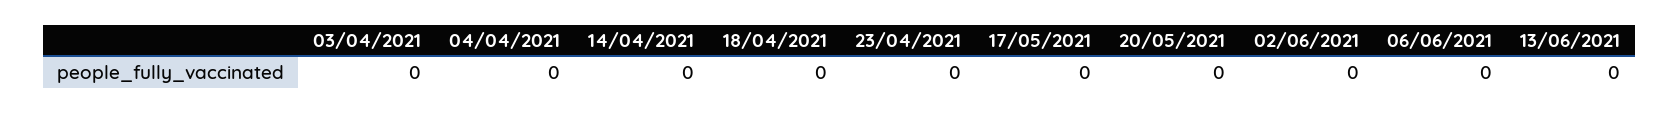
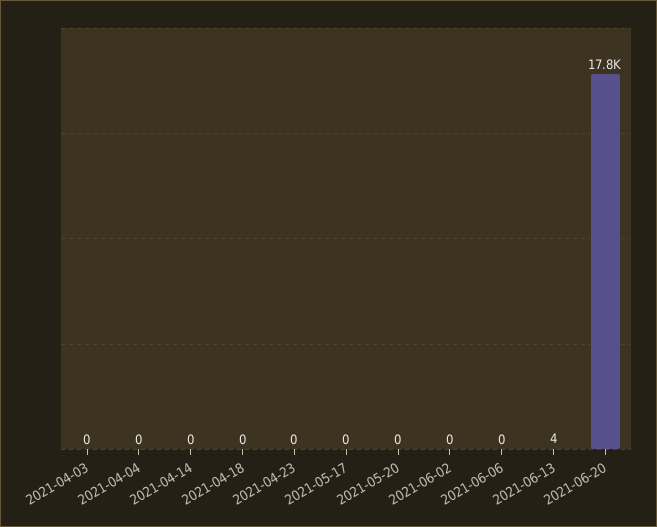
13/06/2021: 0 -> 4
2021-06-20: none -> 17800

